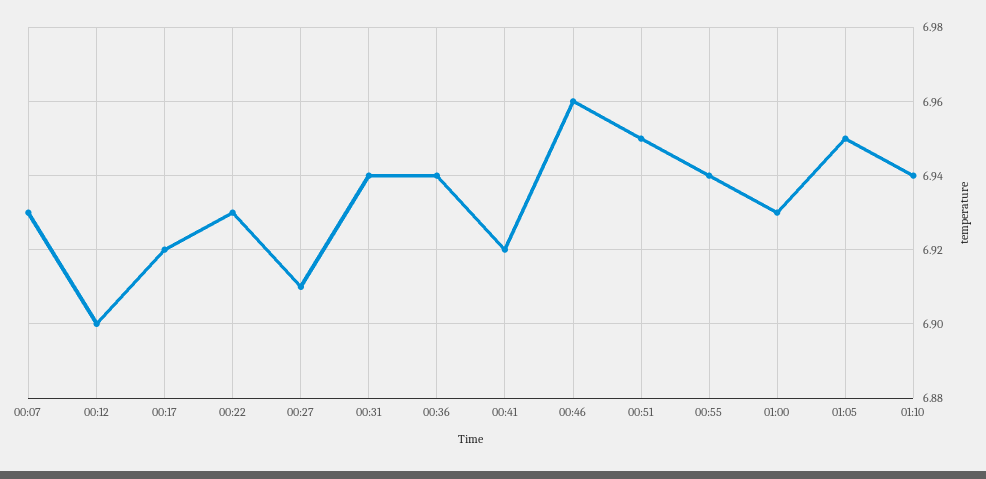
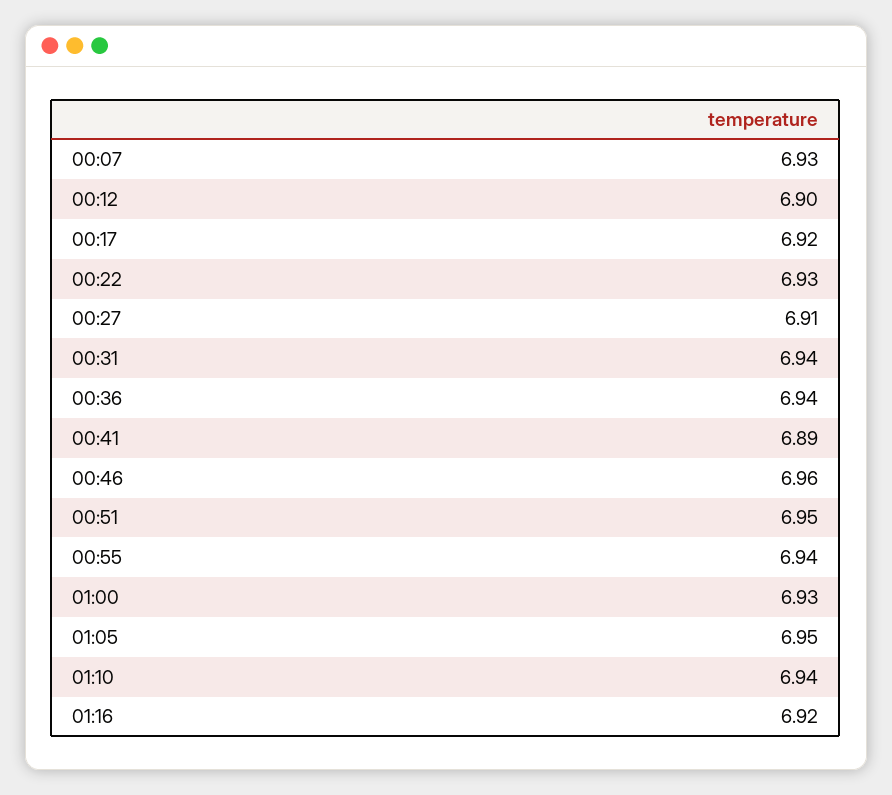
00:41: 6.92 -> 6.89
01:16: none -> 6.92

